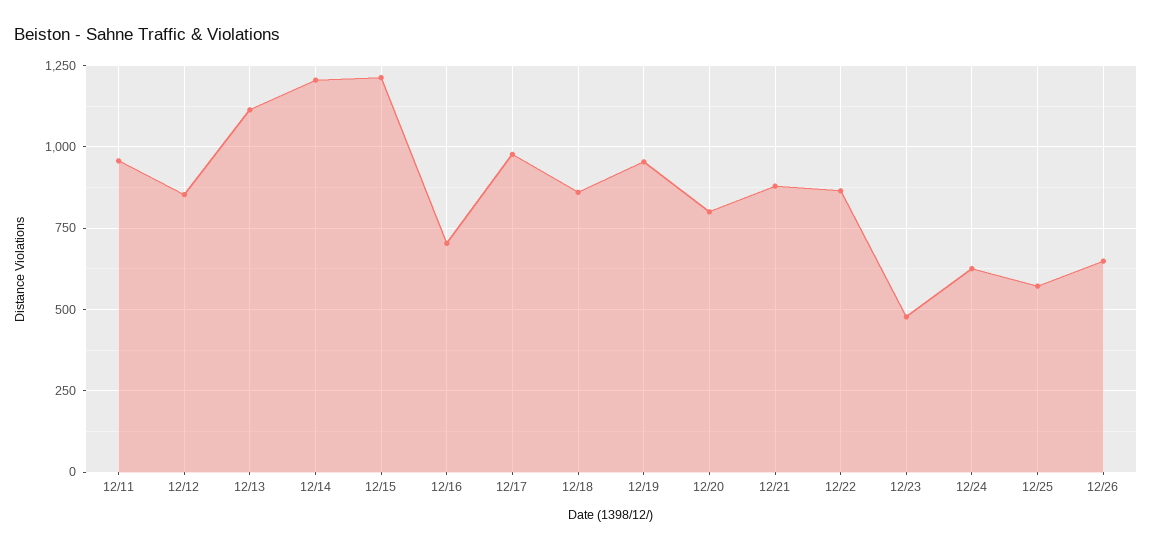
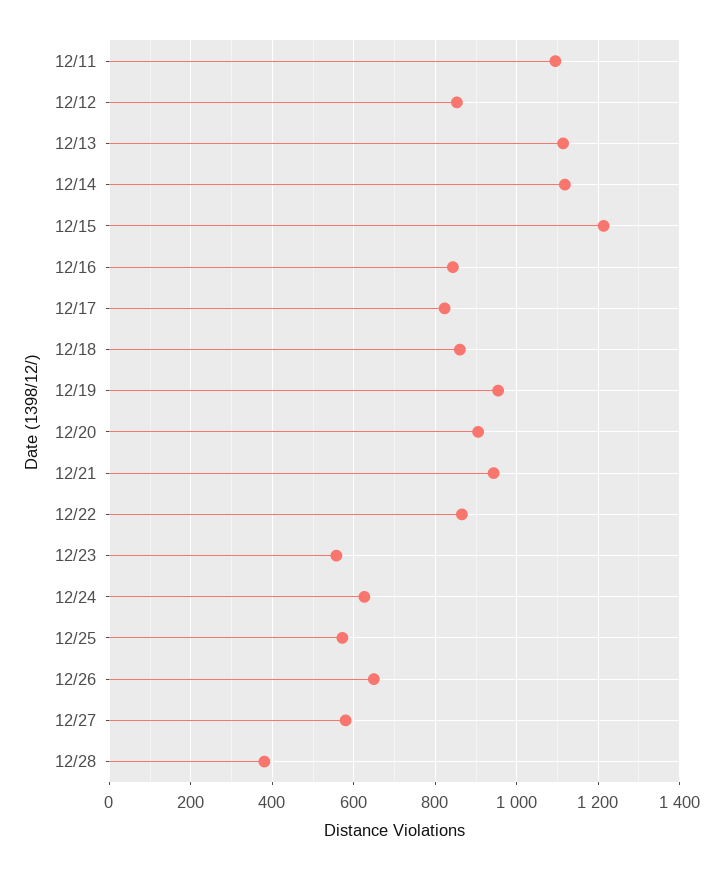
12/11: 950 -> 1100
12/14: 1200 -> 1120
12/16: 700 -> 840
12/17: 975 -> 820
12/20: 800 -> 900
12/21: 875 -> 940
12/23: 475 -> 560
12/27: none -> 580
12/28: none -> 380

